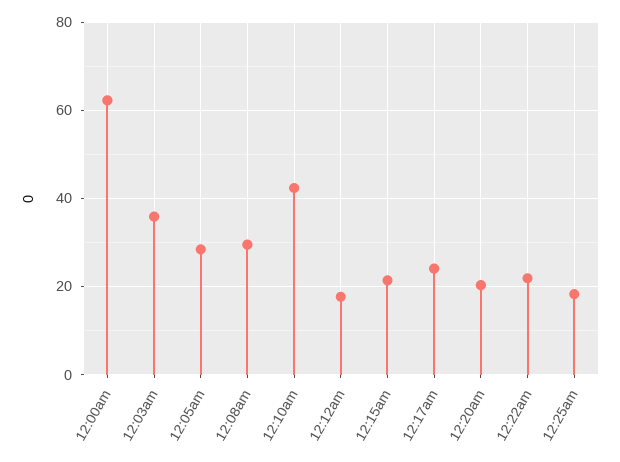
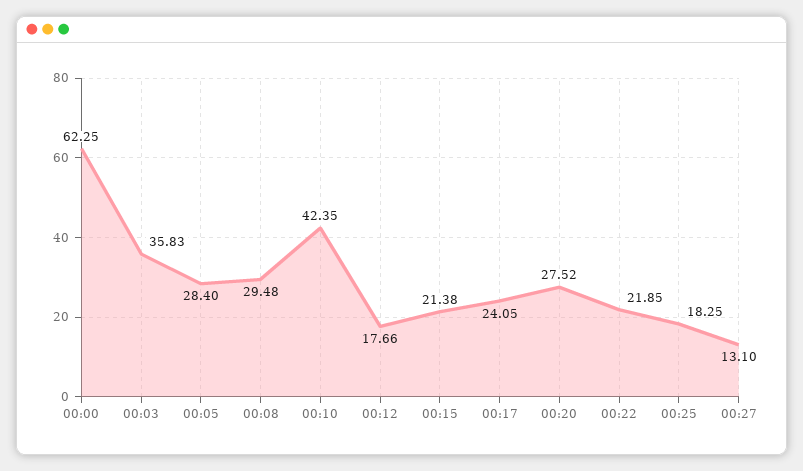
12:20am: 20 -> 27.52
00:27: none -> 13.1

